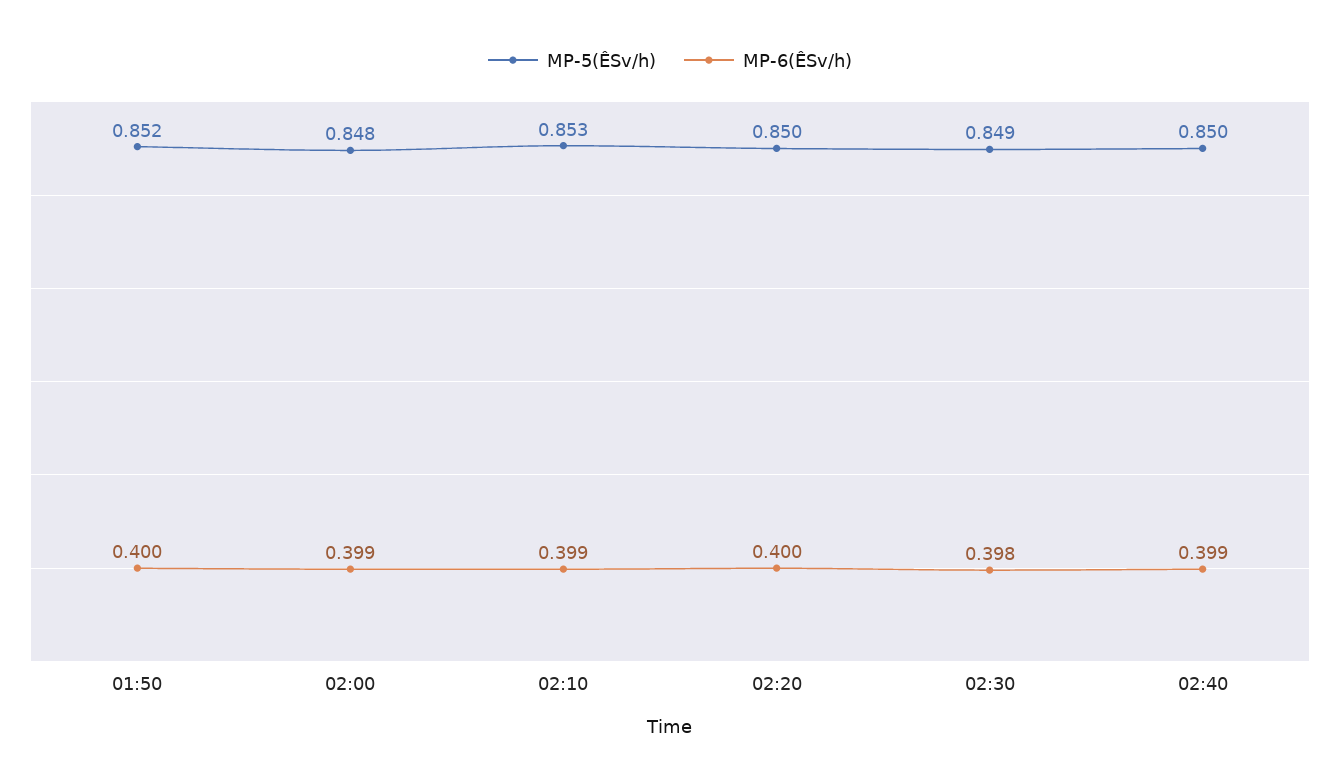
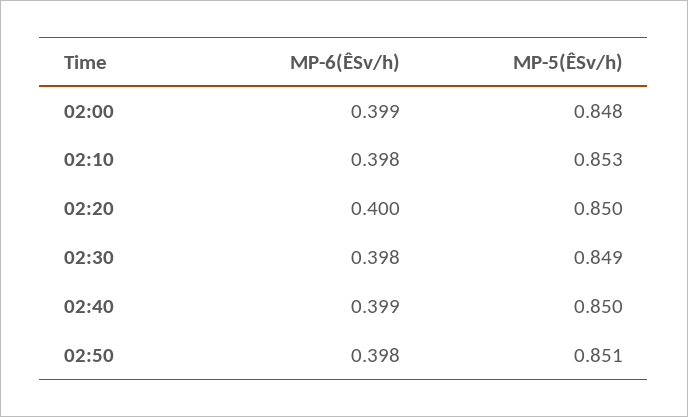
MP-5(ÊSv/h), 01:50: 0.852 -> none
MP-6(ÊSv/h), 01:50: 0.4 -> none
MP-6(ÊSv/h), 02:10: 0.399 -> 0.398
MP-6(ÊSv/h), 02:50: none -> 0.398
MP-5(ÊSv/h), 02:50: none -> 0.851

